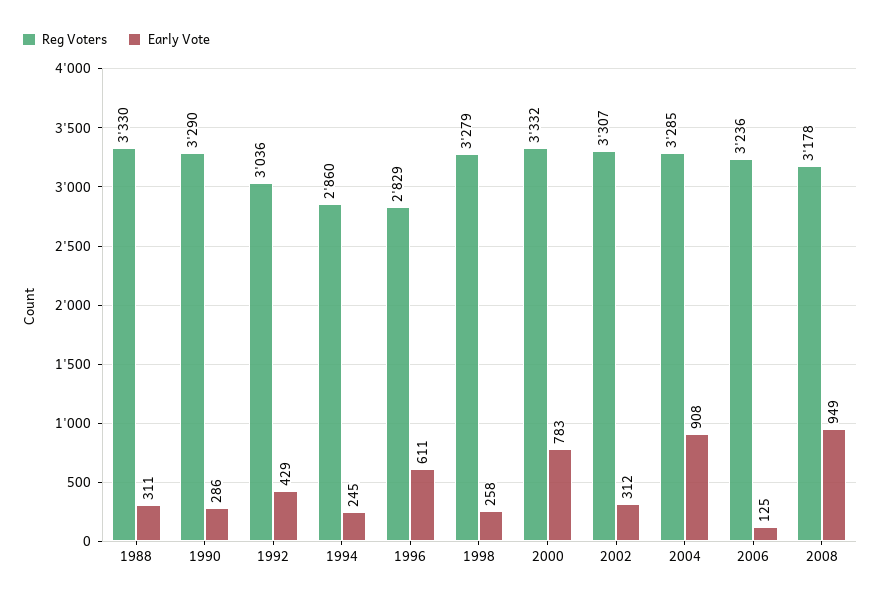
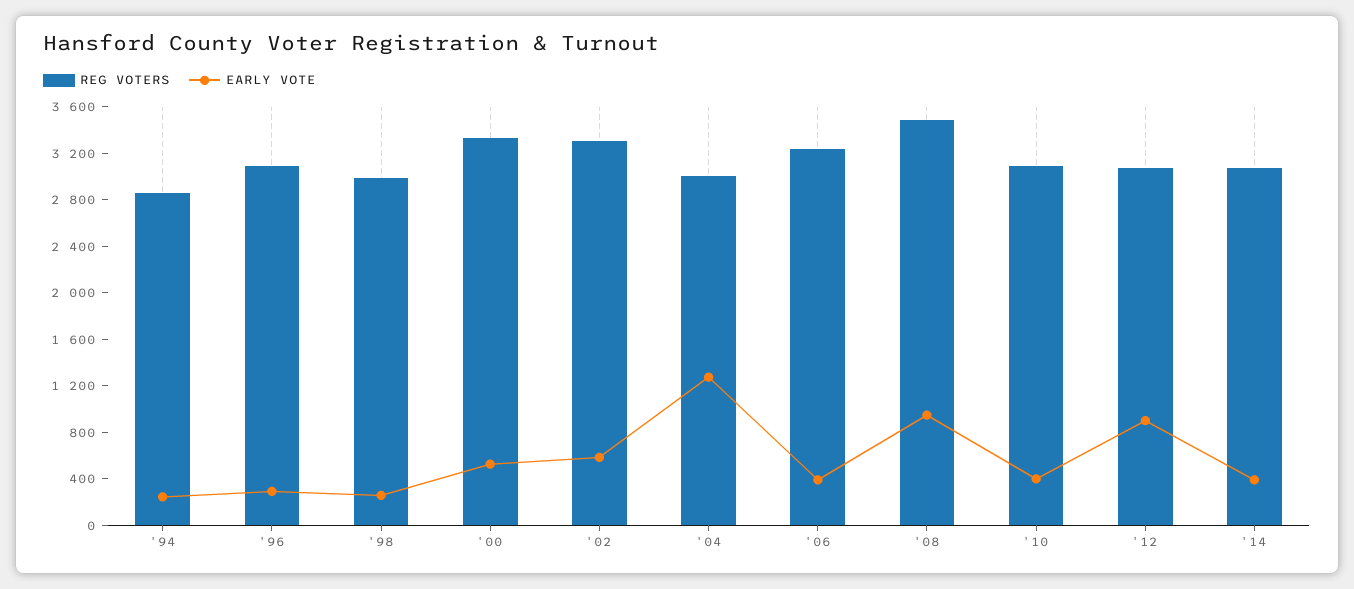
Reg Voters, 1988: 3330 -> none
Early Vote, 1988: 311 -> none
Reg Voters, 1990: 3290 -> none
Early Vote, 1990: 286 -> none
Reg Voters, 1992: 3036 -> none
Early Vote, 1992: 429 -> none
Reg Voters, 1996: 2829 -> 3100
Early Vote, 1996: 611 -> 300
Reg Voters, 1998: 3279 -> 3000
Early Vote, 2000: 783 -> 500
Early Vote, 2002: 312 -> 600
Reg Voters, 2004: 3285 -> 3000
Early Vote, 2004: 908 -> 1300
Early Vote, 2006: 125 -> 400
Reg Voters, 2008: 3178 -> 3500
Reg Voters, '10: none -> 3100
Early Vote, '10: none -> 400
Reg Voters, '12: none -> 3100
Early Vote, '12: none -> 900
Reg Voters, '14: none -> 3100
Early Vote, '14: none -> 400

